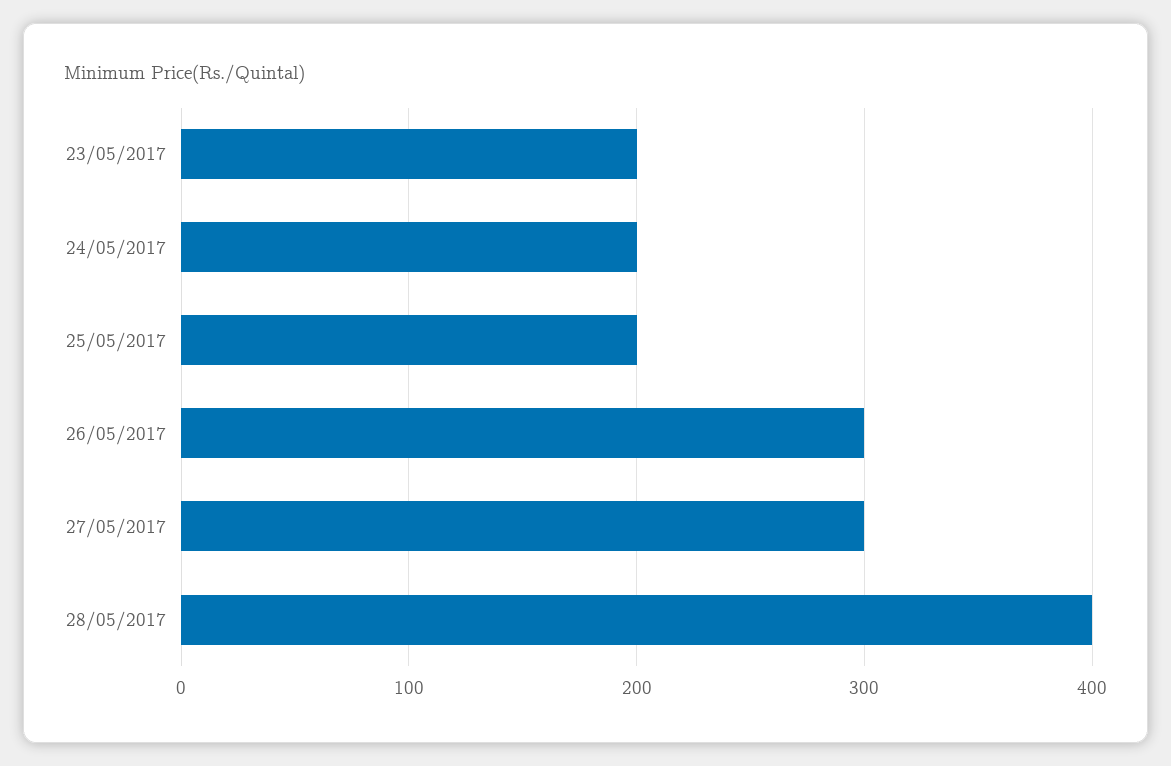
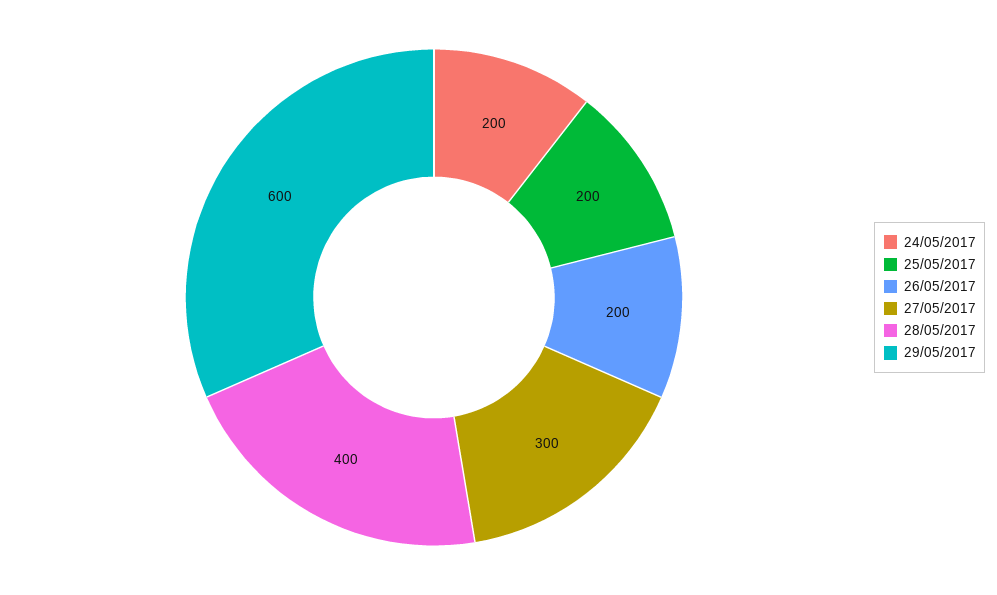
23/05/2017: 200 -> none
26/05/2017: 300 -> 200
29/05/2017: none -> 600

